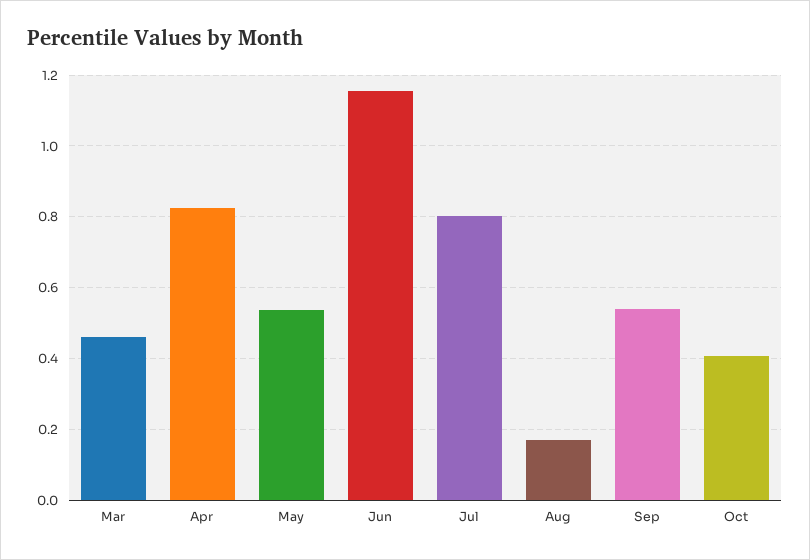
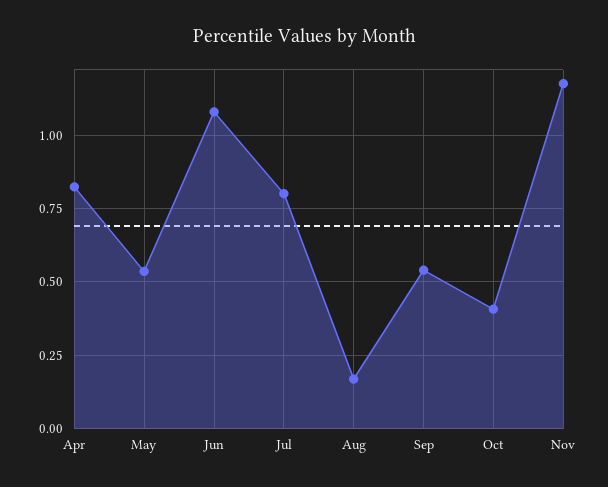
Mar: 0.46 -> none
Jun: 1.16 -> 1.075
Nov: none -> 1.175

